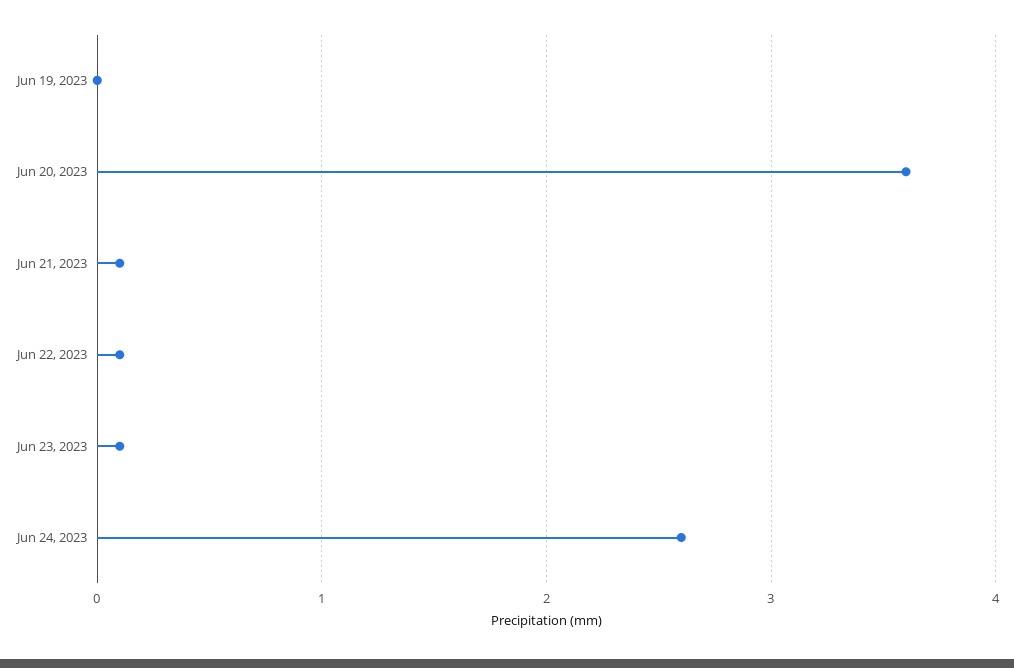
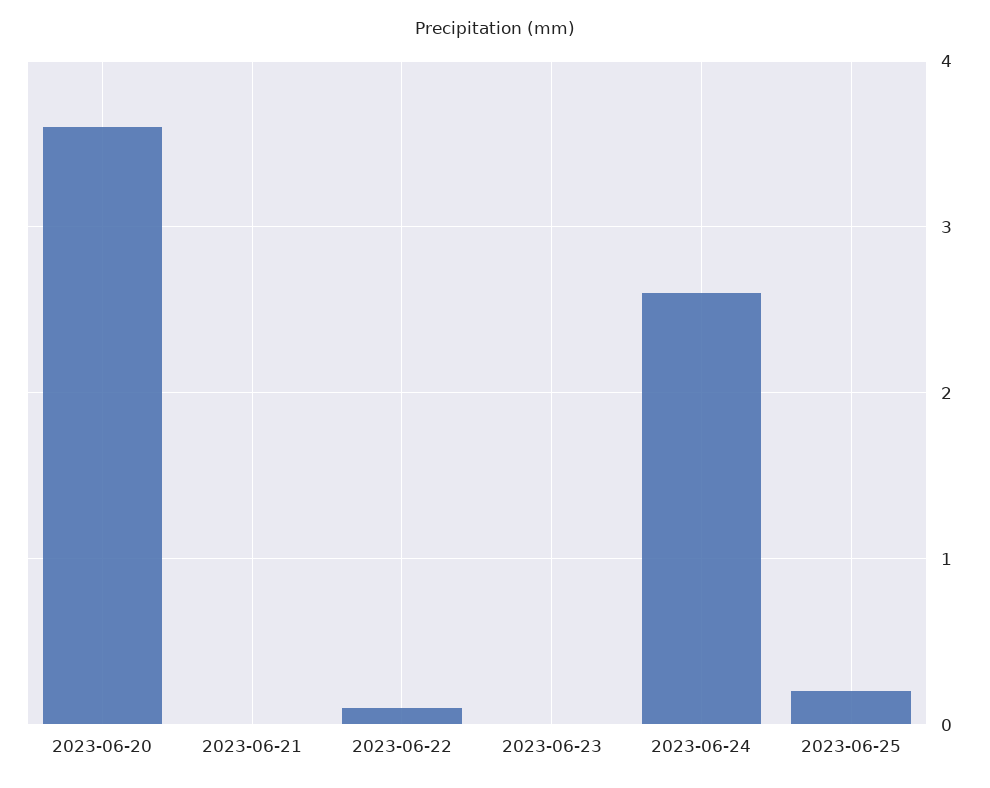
Jun 19, 2023: 0 -> none
Jun 21, 2023: 0.1 -> 0
Jun 23, 2023: 0.1 -> 0
2023-06-25: none -> 0.2

